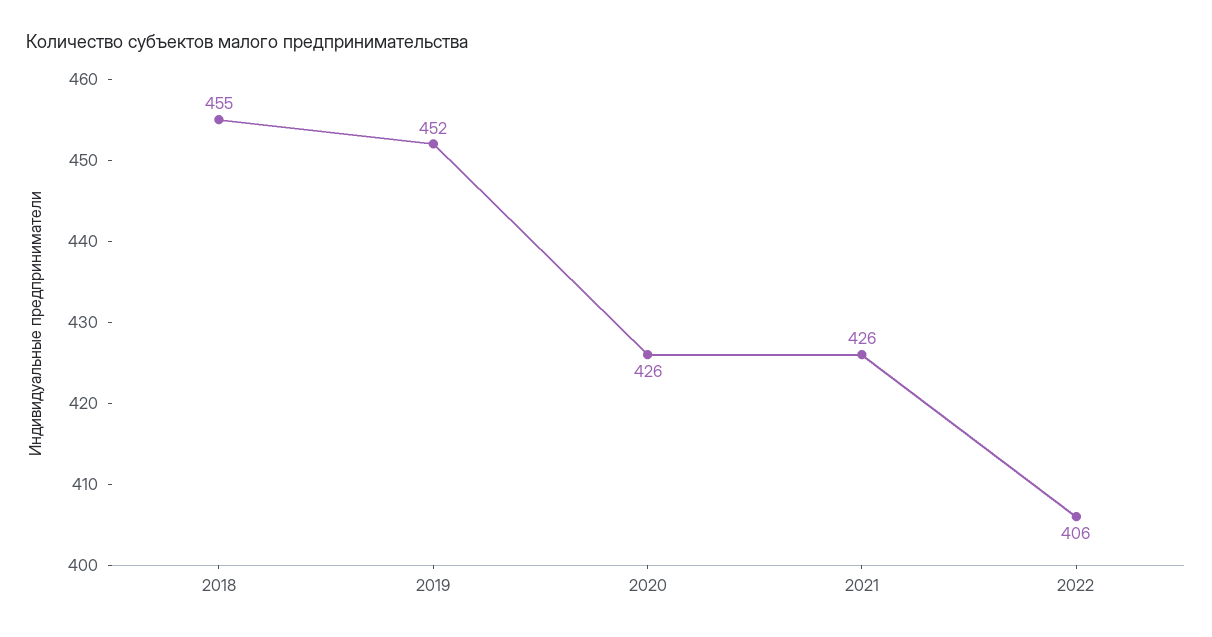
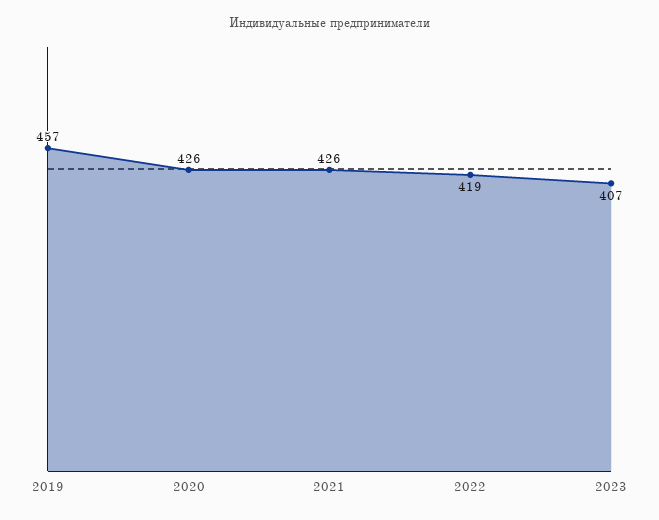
2018: 455 -> none
2019: 452 -> 457
2022: 406 -> 419
2023: none -> 407

